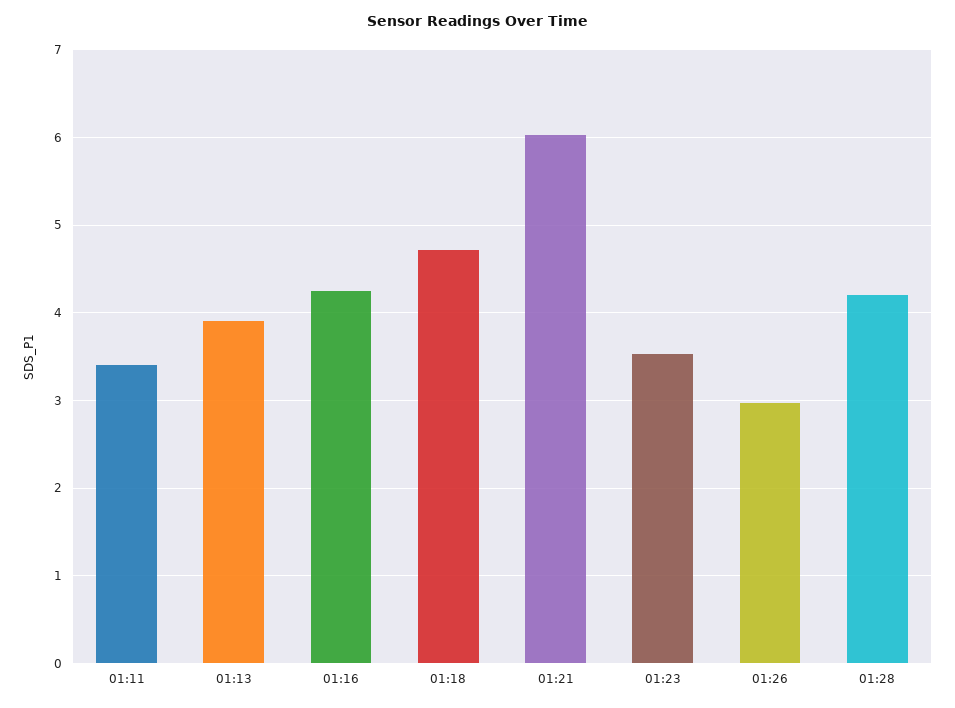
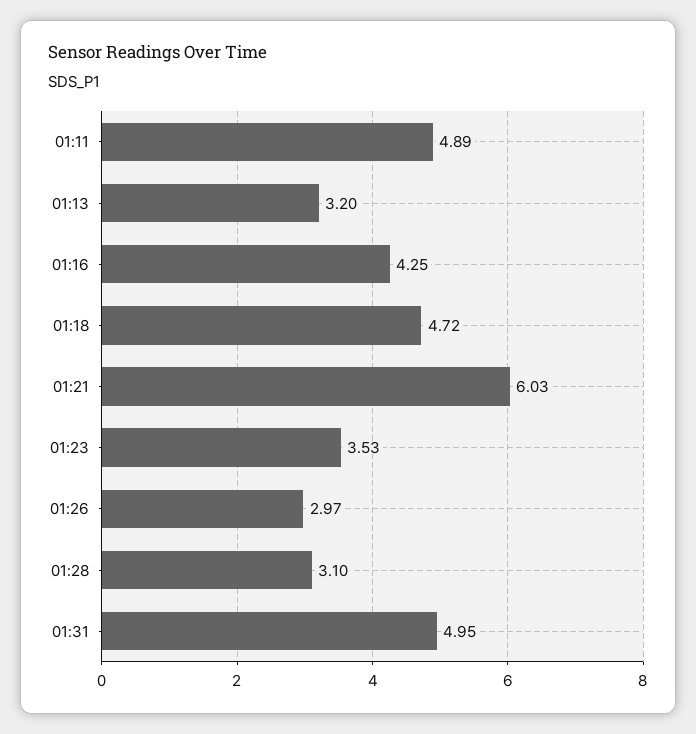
01:11: 3.4 -> 4.89
01:13: 3.9 -> 3.2
01:28: 4.2 -> 3.1
01:31: none -> 4.95

